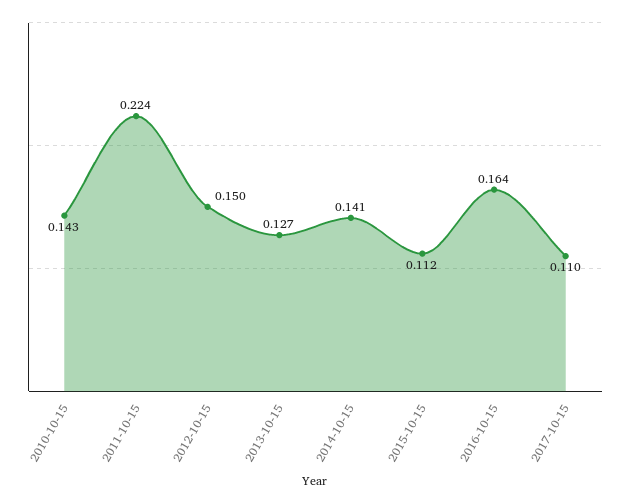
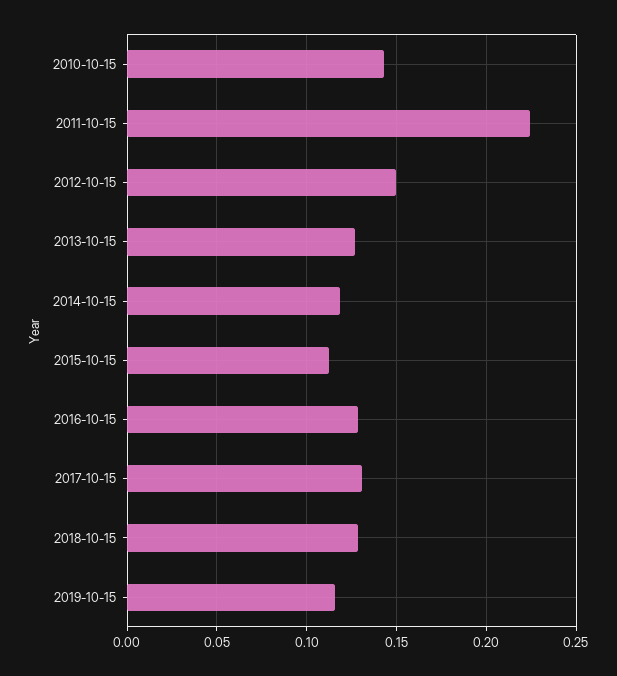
2014-10-15: 0.141 -> 0.12
2016-10-15: 0.164 -> 0.13
2017-10-15: 0.11 -> 0.13
2018-10-15: none -> 0.13
2019-10-15: none -> 0.115

